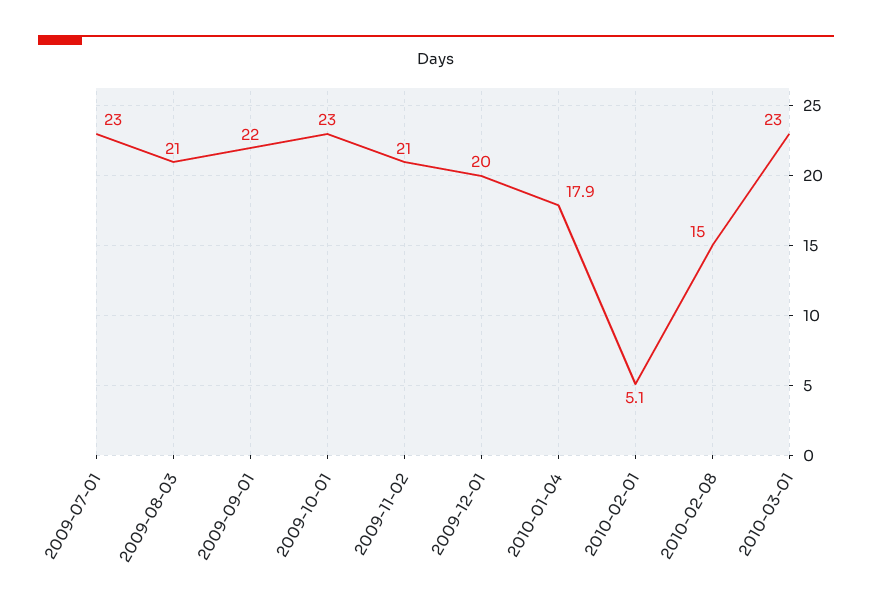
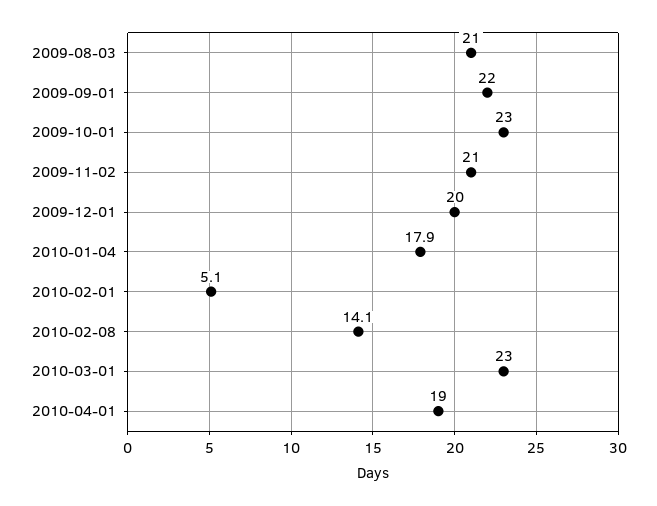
2009-07-01: 23 -> none
2010-02-08: 15 -> 14.1
2010-04-01: none -> 19

